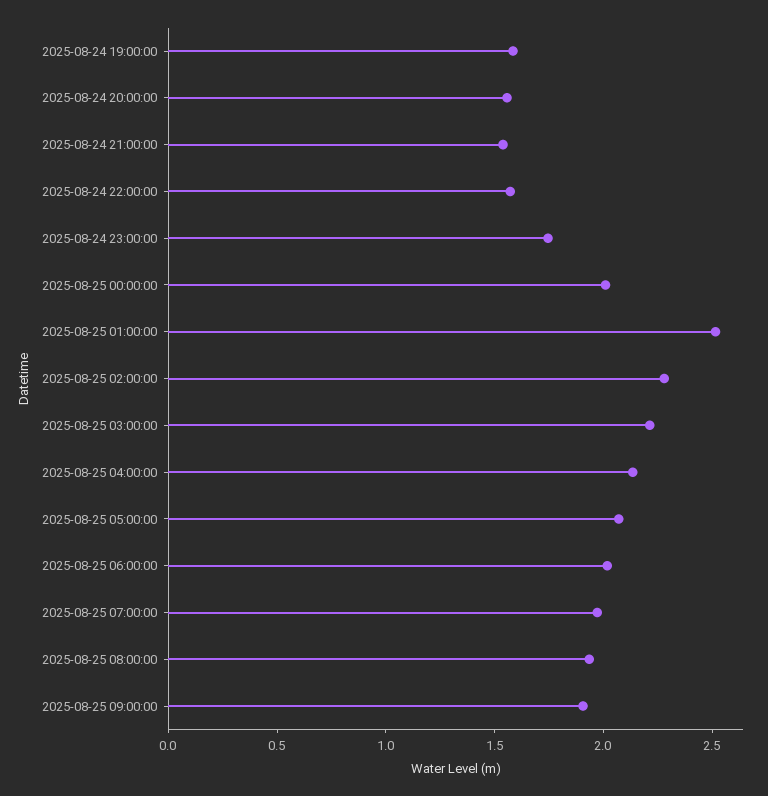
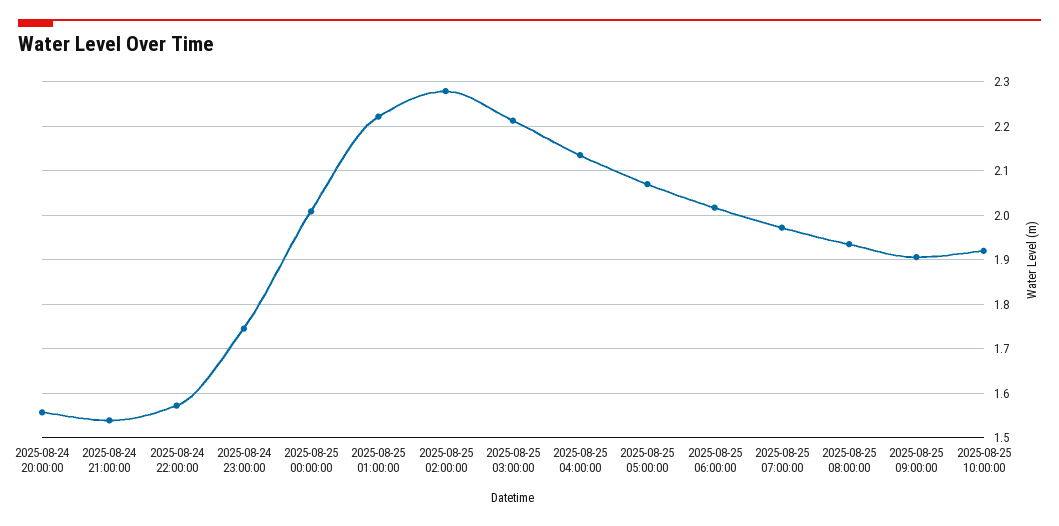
2025-08-24 19:00:00: 1.6 -> none
2025-08-25 01:00:00: 2.5 -> 2.22
2025-08-25 10:00:00: none -> 1.92

